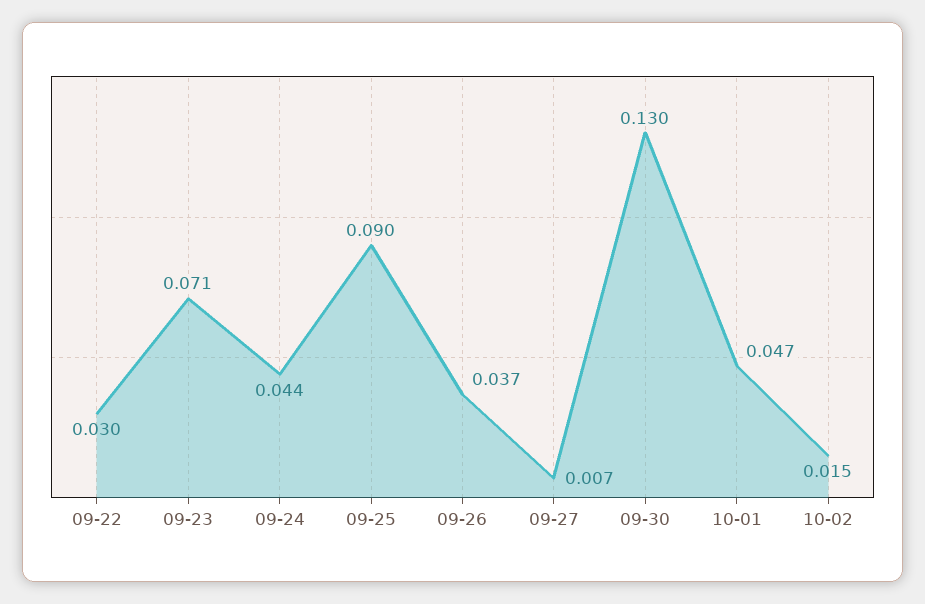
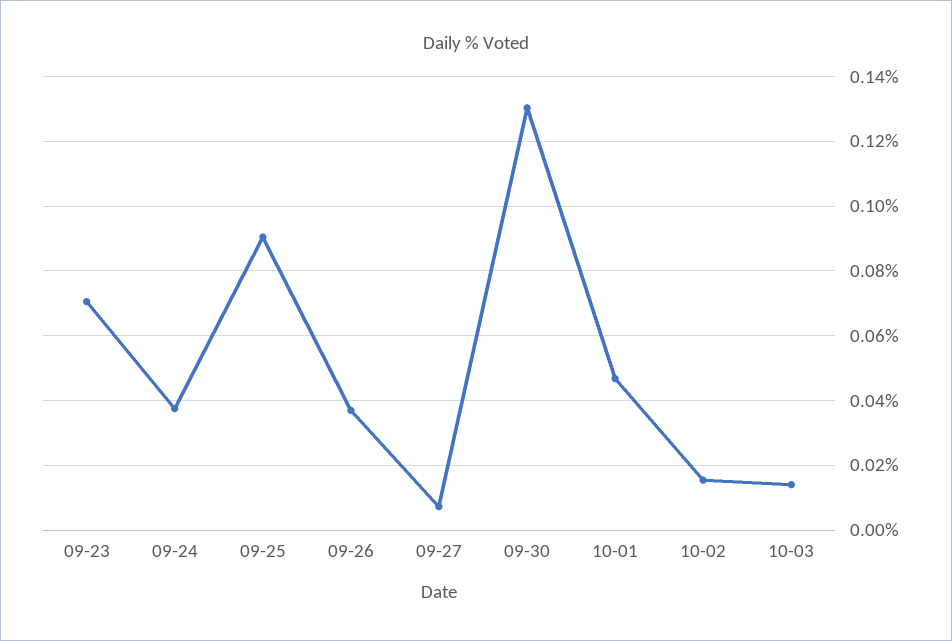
09-22: 0.03 -> none
09-24: 0.044 -> 0.038
10-03: none -> 0.014

